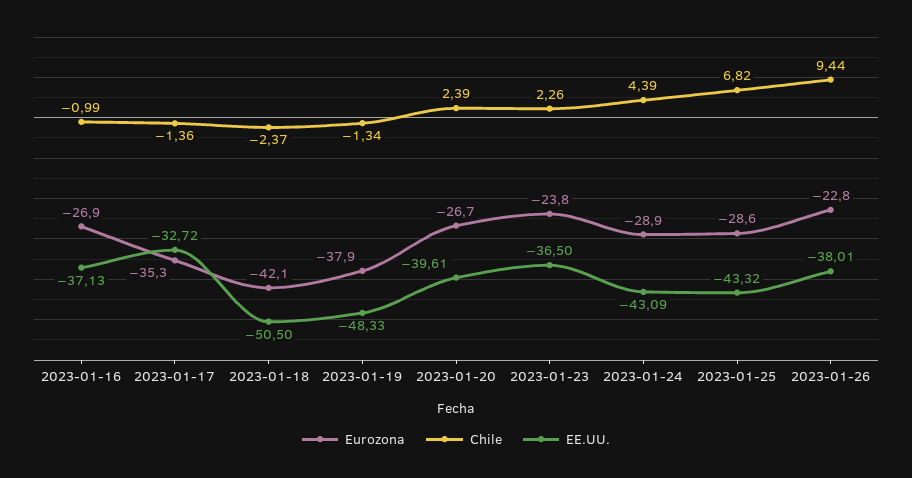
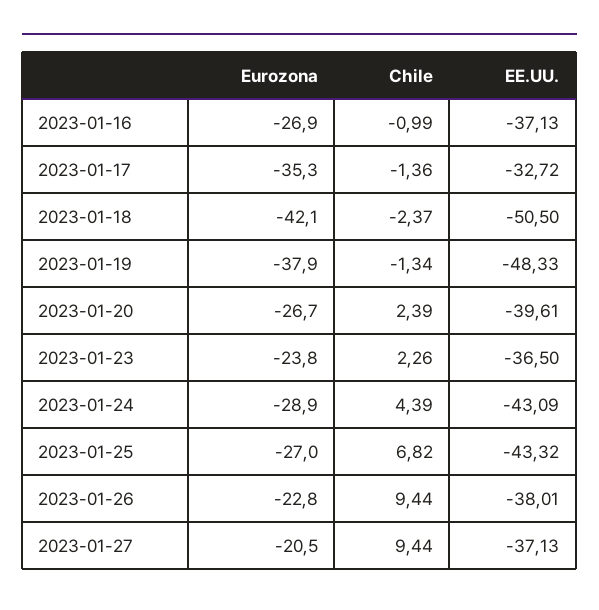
Eurozona, 2023-01-25: -28.6 -> -27
Eurozona, 2023-01-27: none -> -20.5
Chile, 2023-01-27: none -> 9.44
EE.UU., 2023-01-27: none -> -37.13

